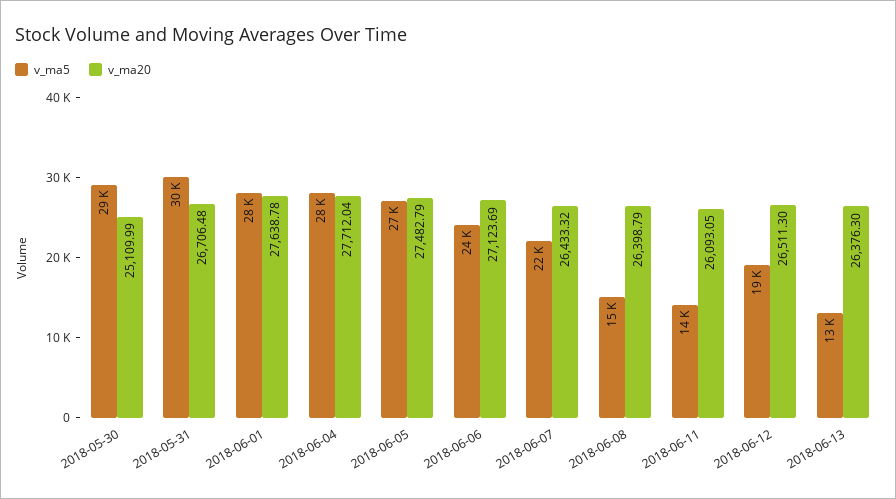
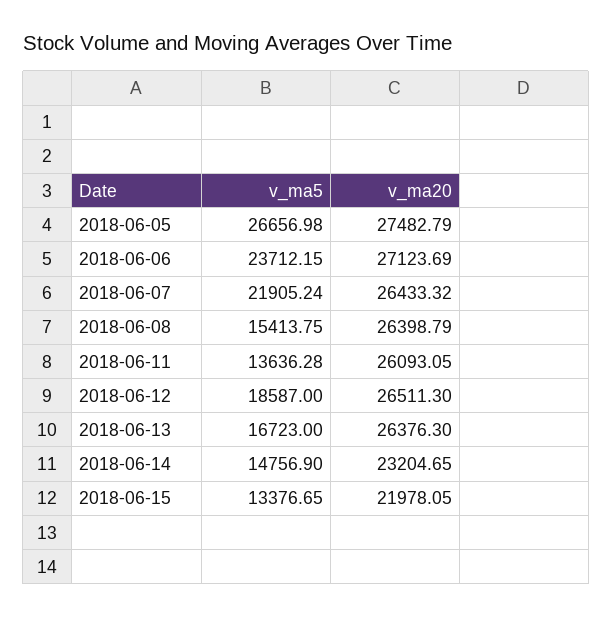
v_ma5, 2018-05-30: 29000 -> none
v_ma20, 2018-05-30: 25109.99 -> none
v_ma5, 2018-05-31: 30000 -> none
v_ma20, 2018-05-31: 26706.48 -> none
v_ma5, 2018-06-01: 28000 -> none
v_ma20, 2018-06-01: 27638.78 -> none
v_ma5, 2018-06-04: 28000 -> none
v_ma20, 2018-06-04: 27712.04 -> none
v_ma5, 2018-06-13: 13000 -> 16723
v_ma5, 2018-06-14: none -> 14756.9
v_ma20, 2018-06-14: none -> 23204.65
v_ma5, 2018-06-15: none -> 13376.65
v_ma20, 2018-06-15: none -> 21978.05

